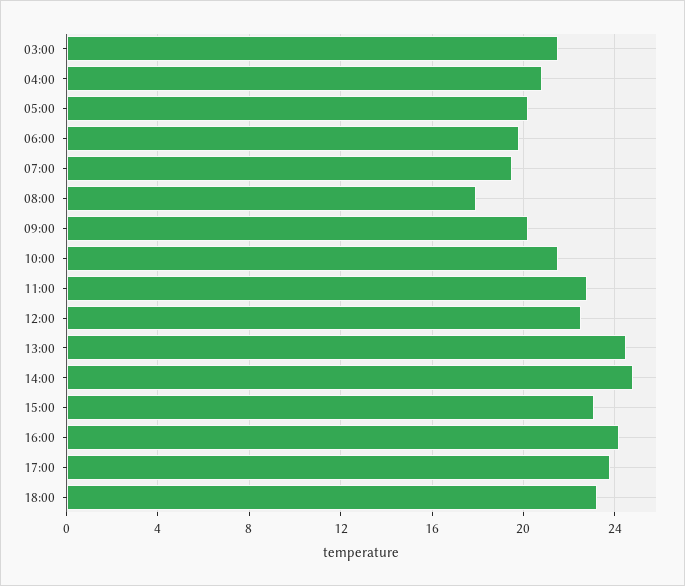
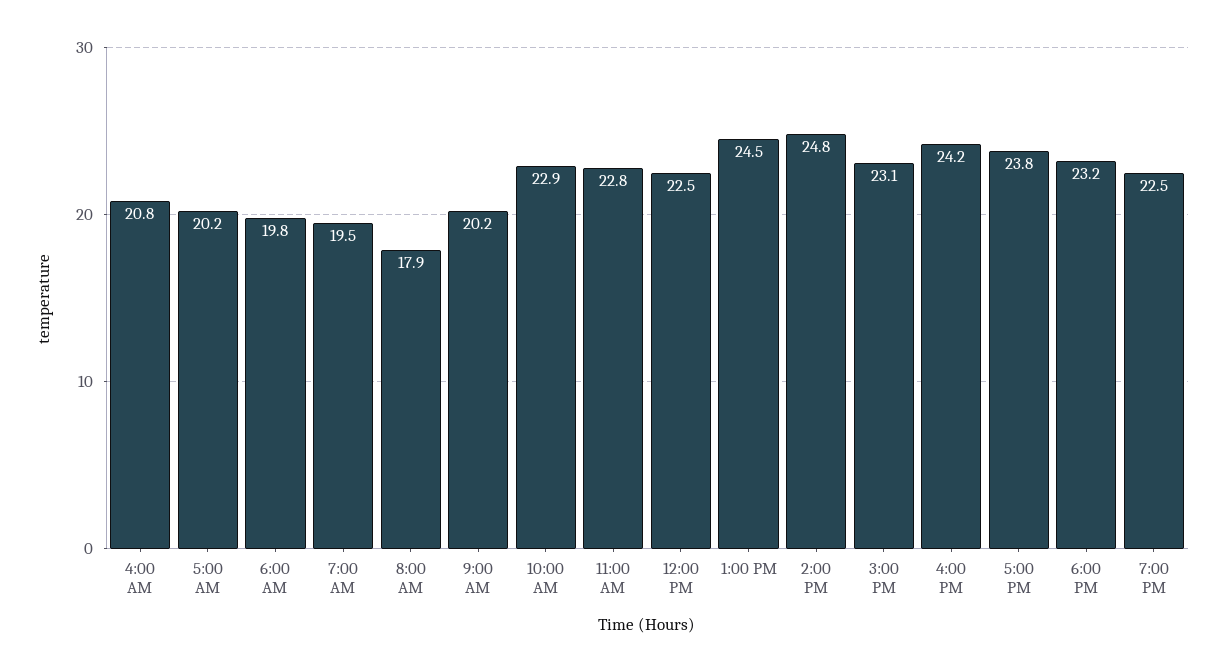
03:00: 21.5 -> none
10:00: 21.5 -> 22.9
7:00 PM: none -> 22.5

